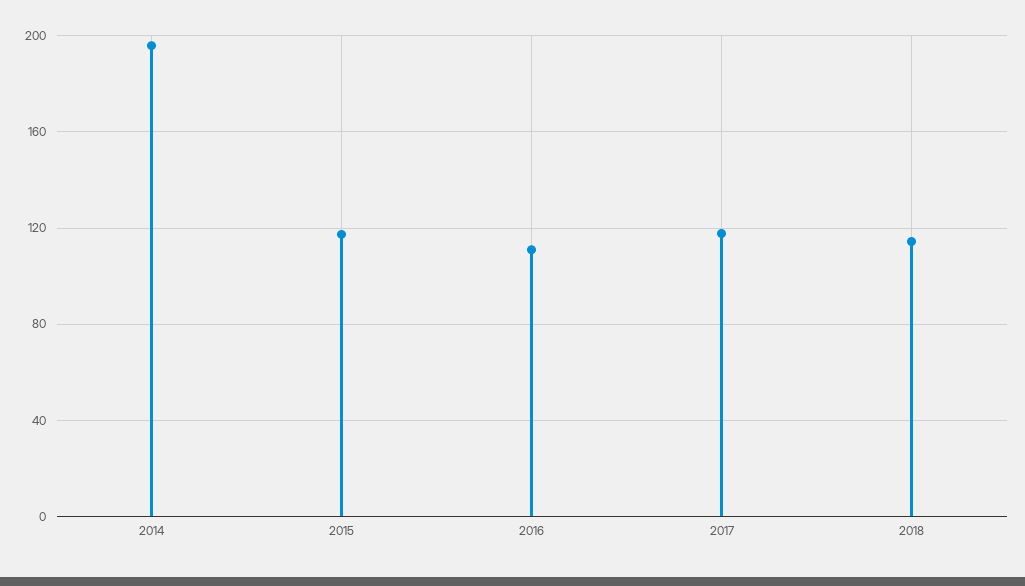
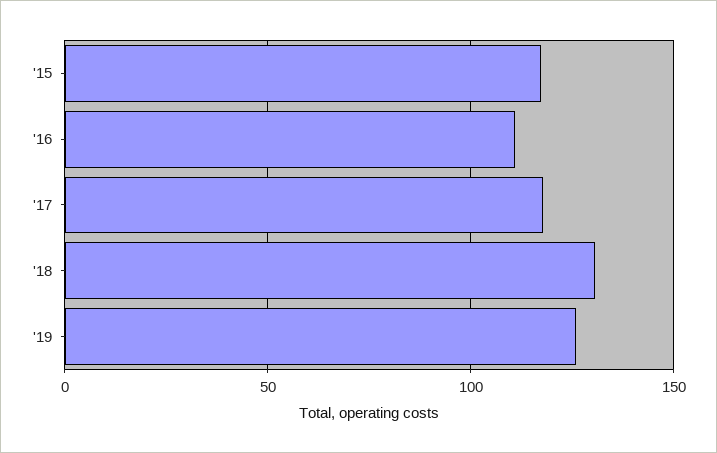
2014: 195 -> none
2018: 115 -> 130
'19: none -> 125

